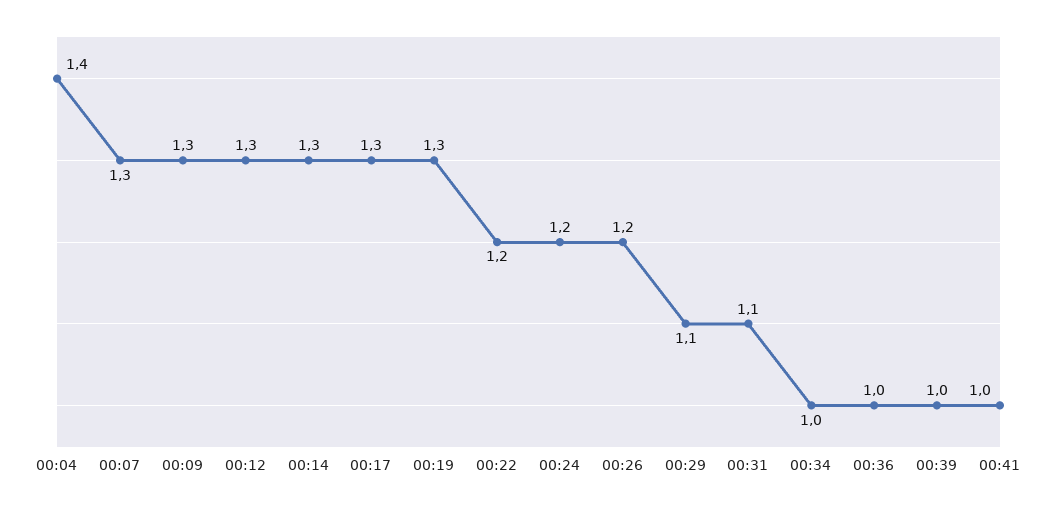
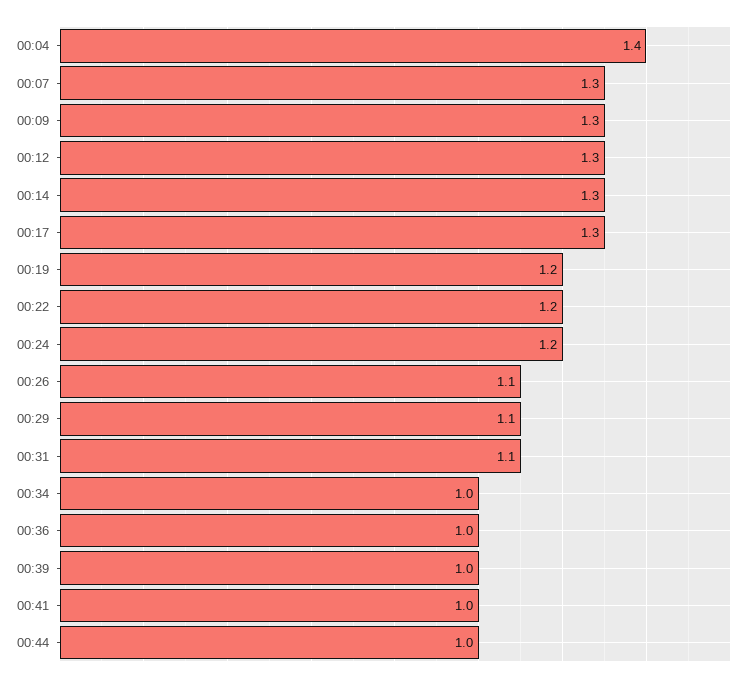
00:19: 1.3 -> 1.2
00:26: 1.2 -> 1.1
00:44: none -> 1

